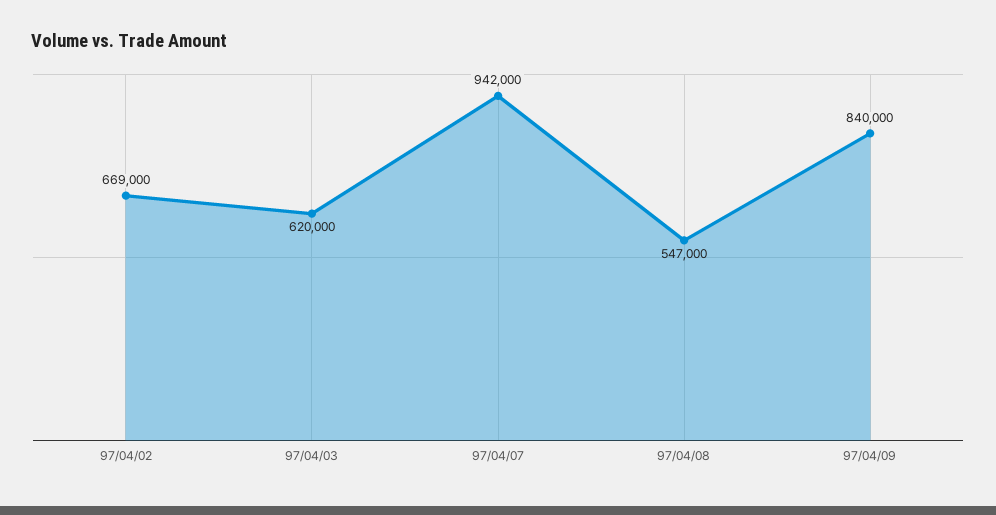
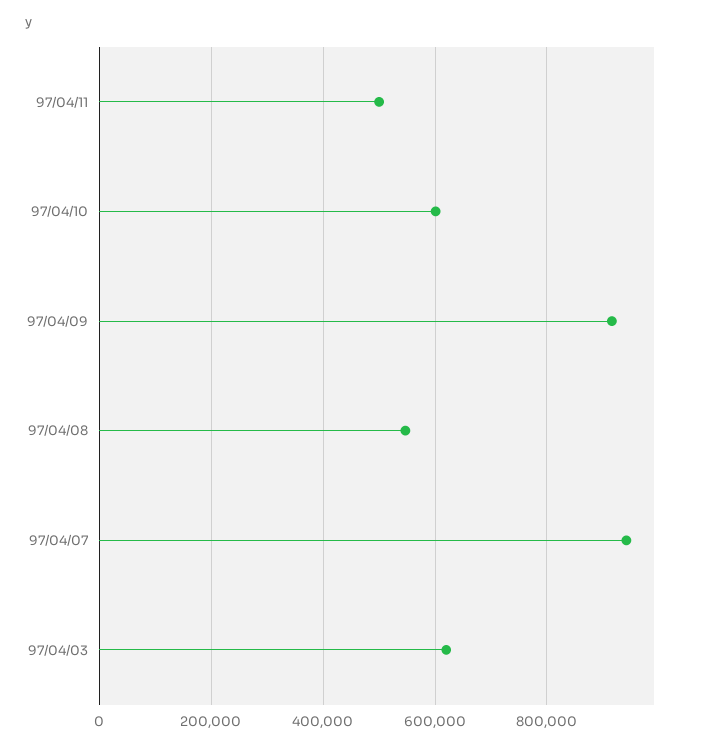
97/04/02: 669000 -> none
97/04/09: 840000 -> 920000
97/04/11: none -> 500000
97/04/10: none -> 600000

